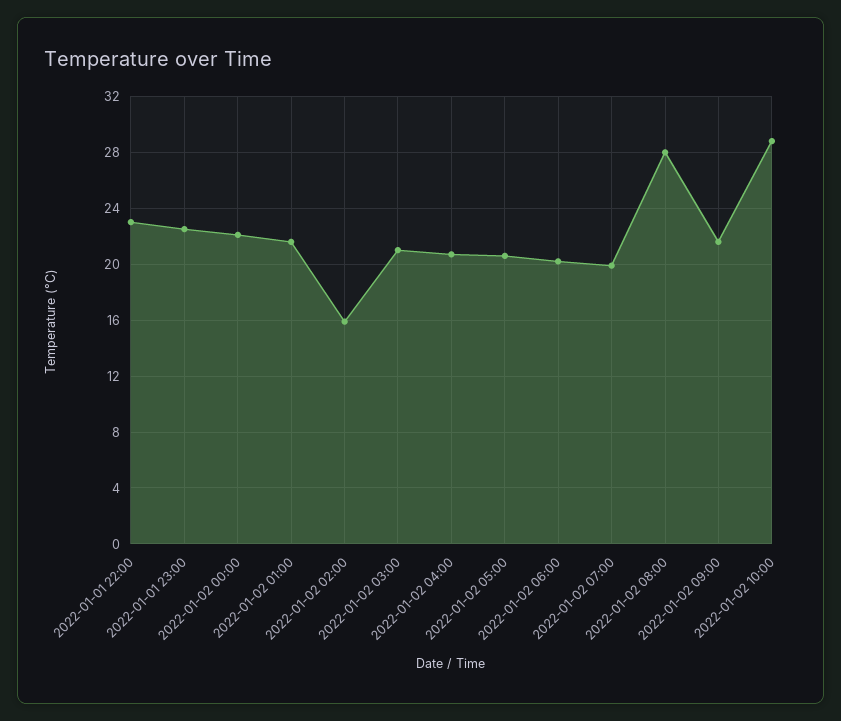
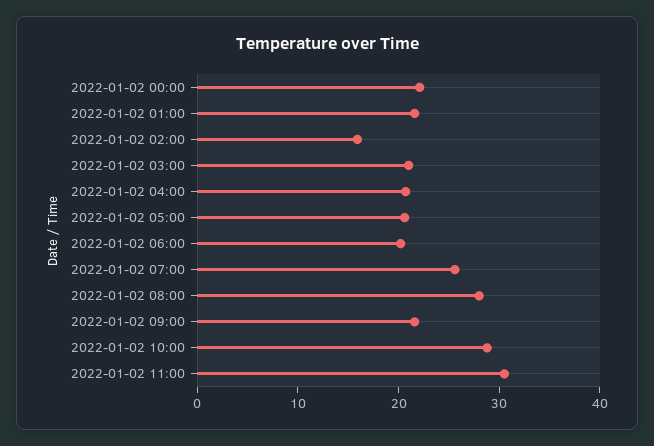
2022-01-01 22:00: 23 -> none
2022-01-01 23:00: 22.5 -> none
2022-01-02 07:00: 20 -> 26
2022-01-02 11:00: none -> 30

